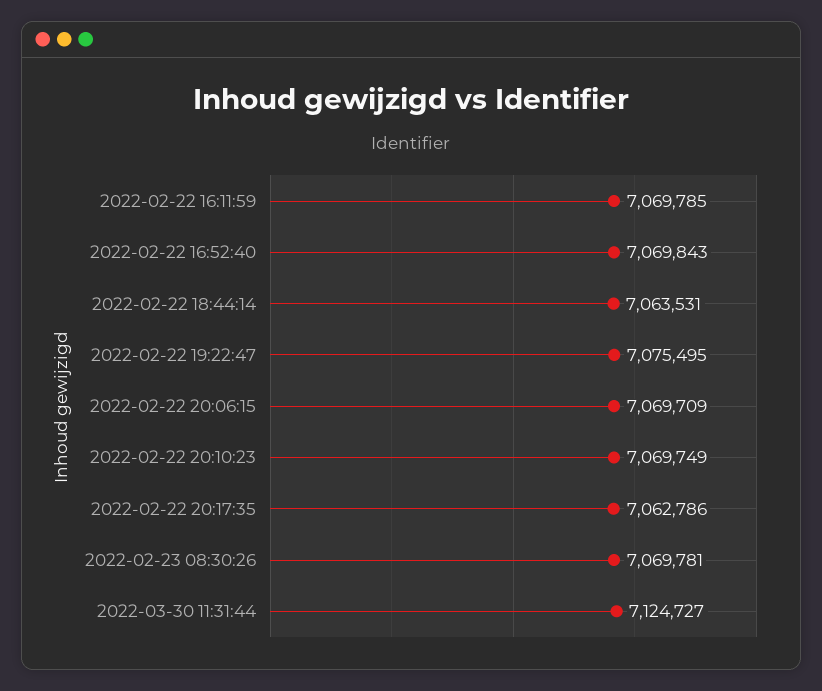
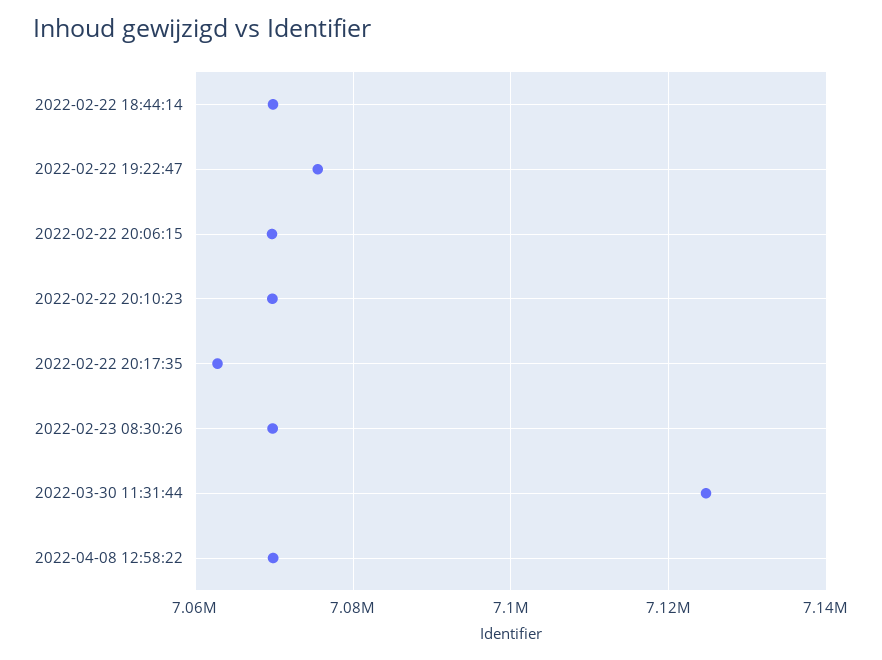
2022-02-22 16:11:59: 7069785 -> none
2022-02-22 16:52:40: 7069843 -> none
2022-02-22 18:44:14: 7063531 -> 7070000
2022-04-08 12:58:22: none -> 7070000

